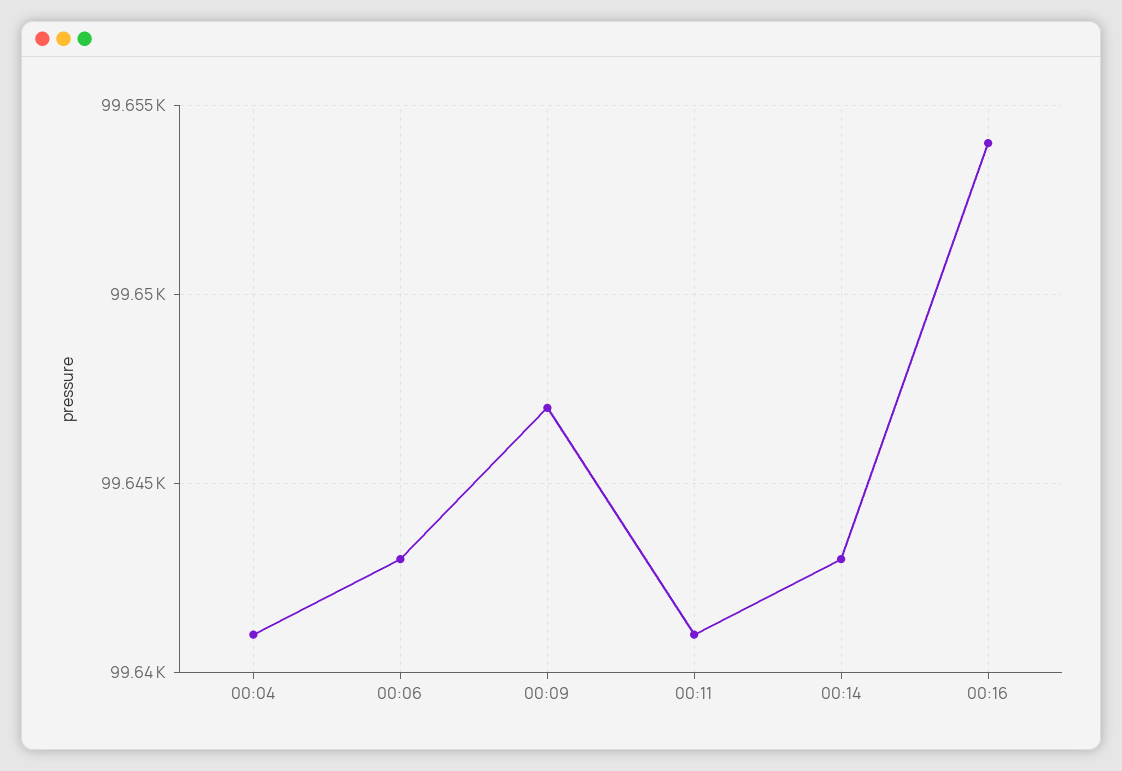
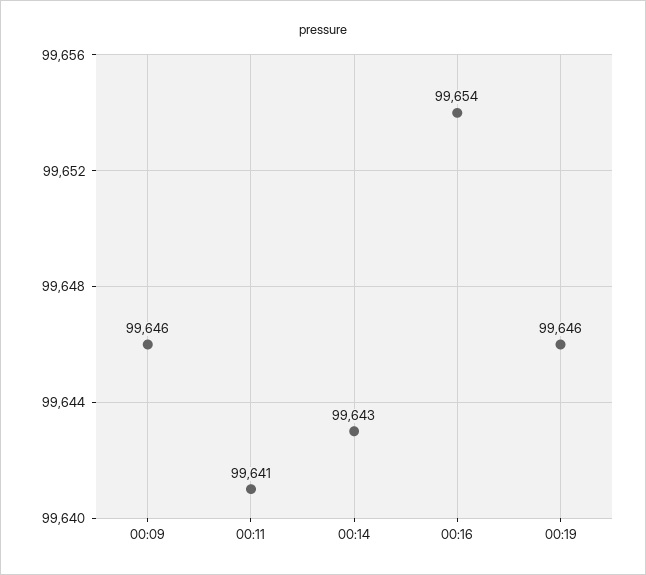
00:04: 99641 -> none
00:06: 99643 -> none
00:09: 99647 -> 99646
00:19: none -> 99646

